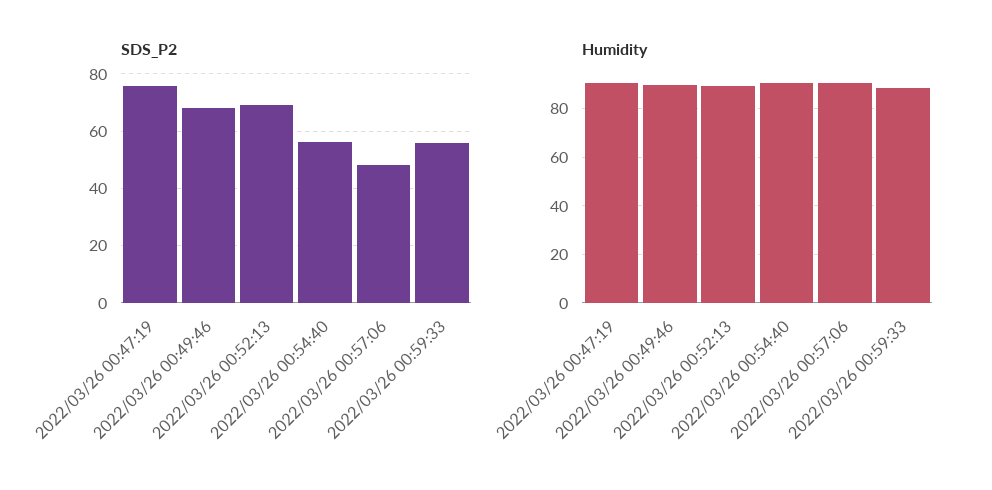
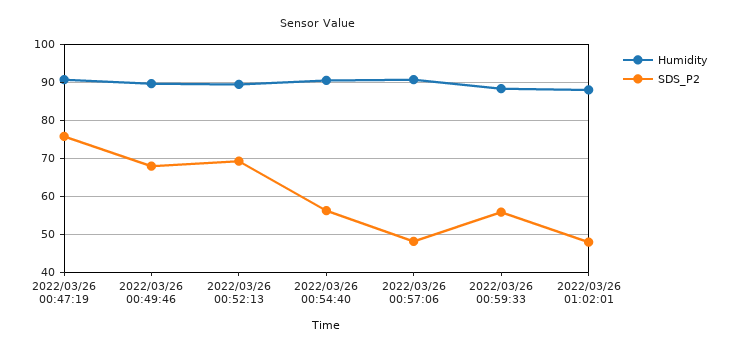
Humidity, 2022/03/26 01:02:01: none -> 88
SDS_P2, 2022/03/26 01:02:01: none -> 48

